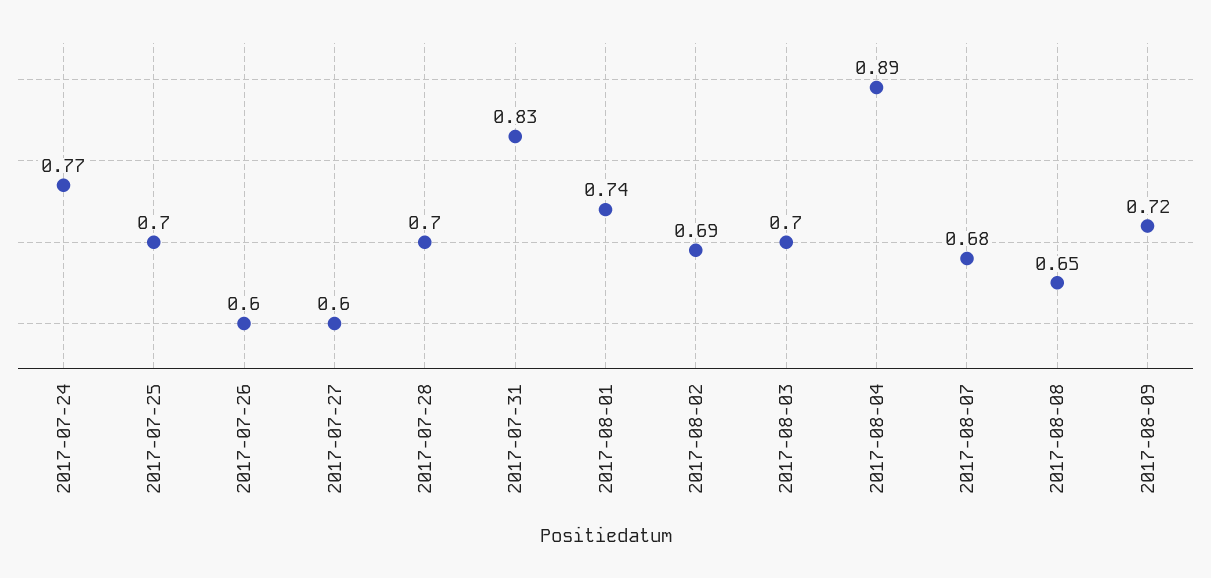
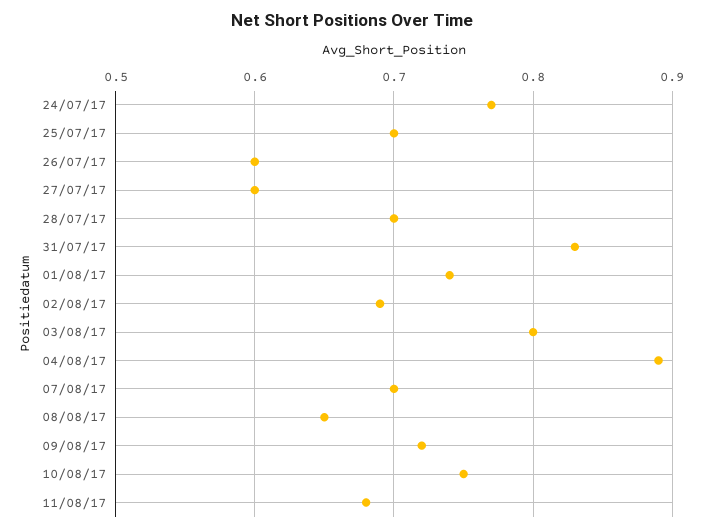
2017-08-03: 0.7 -> 0.8
2017-08-07: 0.68 -> 0.7
10/08/17: none -> 0.75
11/08/17: none -> 0.68

